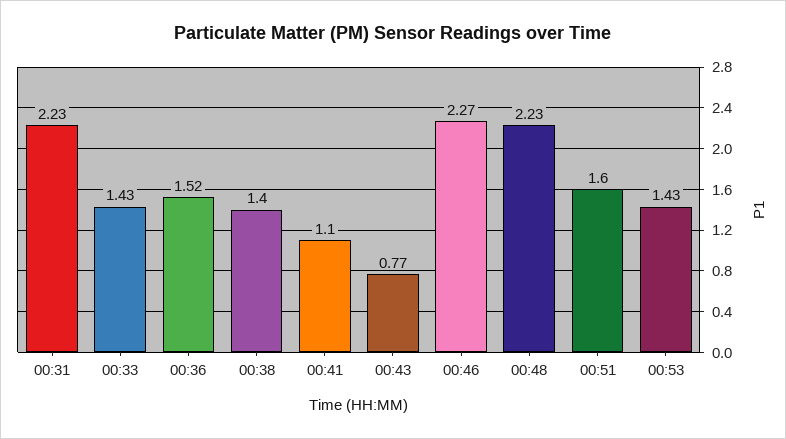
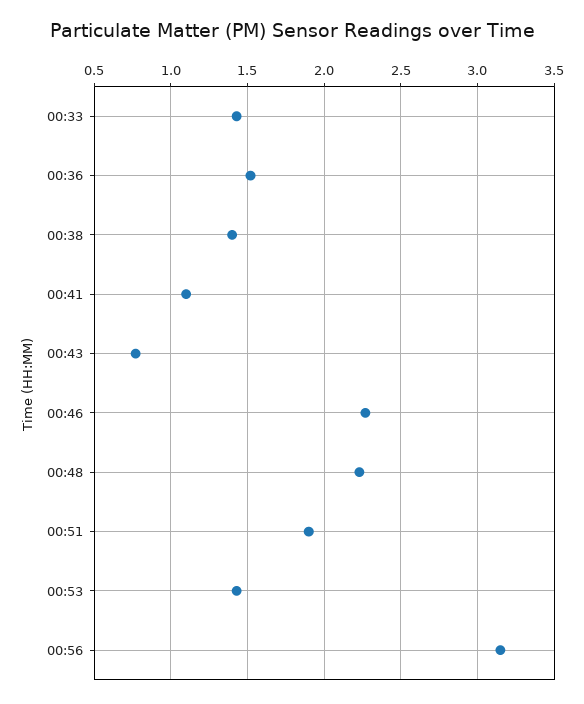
00:31: 2.23 -> none
00:51: 1.6 -> 1.9
00:56: none -> 3.15

